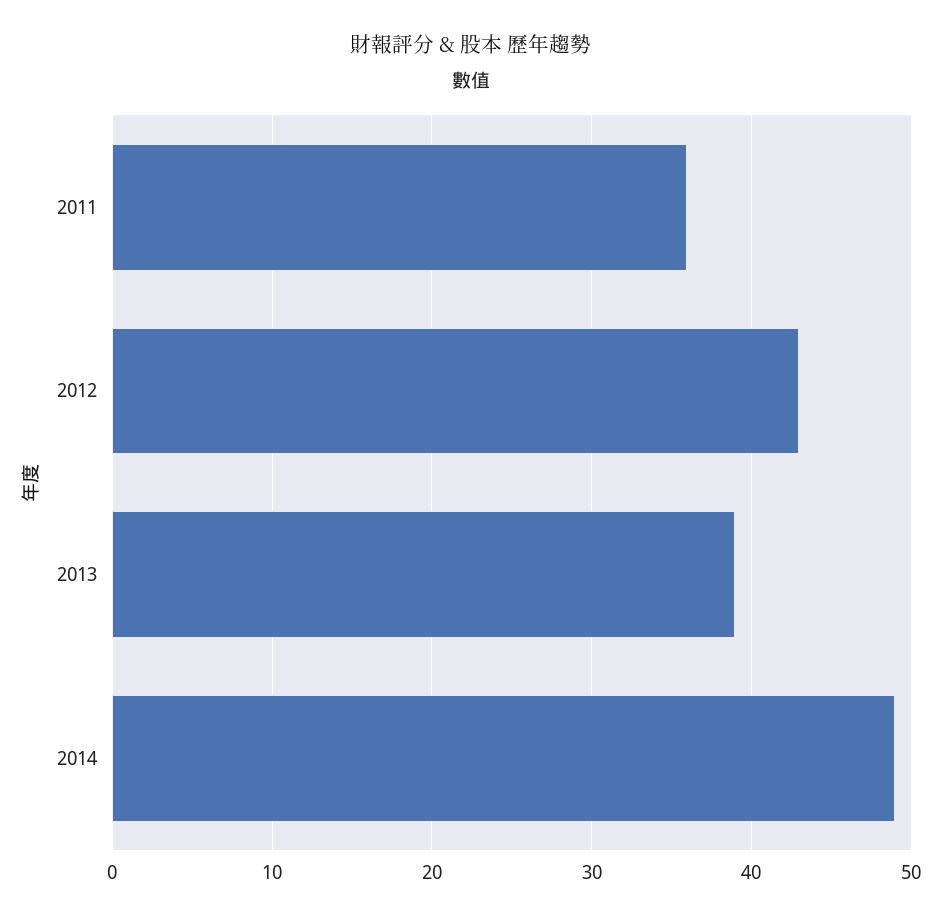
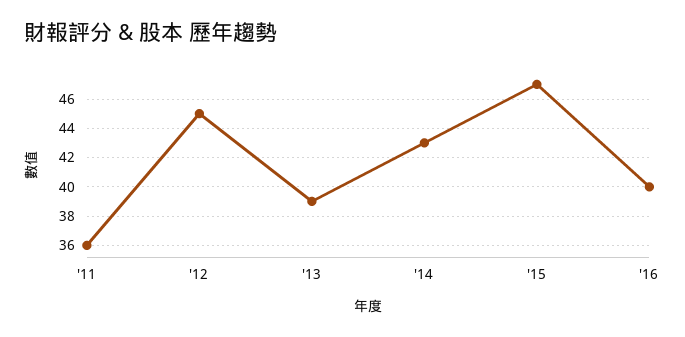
2012: 43 -> 45
2014: 49 -> 43
'15: none -> 47
'16: none -> 40

